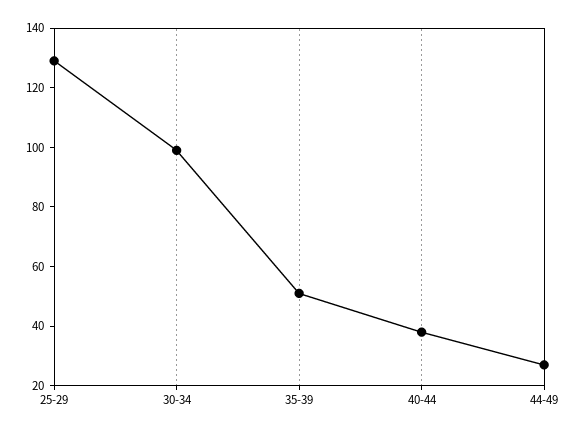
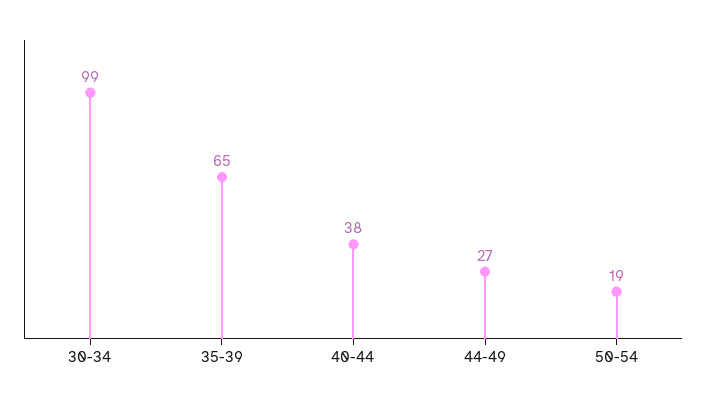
25-29: 130 -> none
35-39: 50 -> 65
50-54: none -> 19

